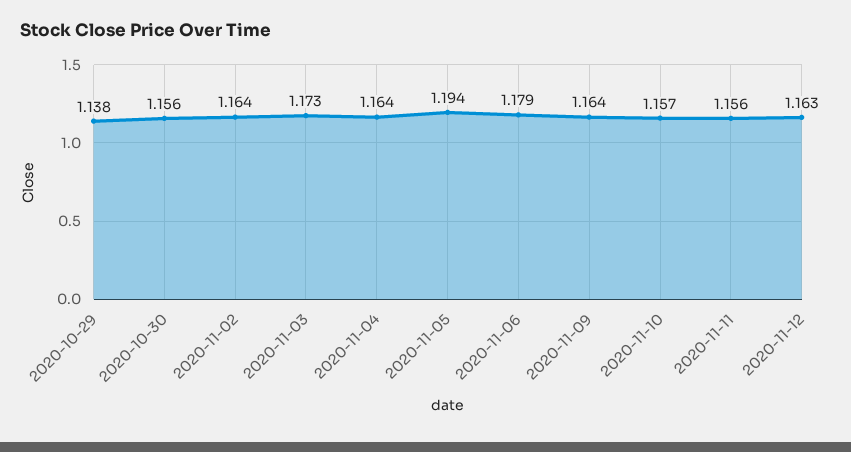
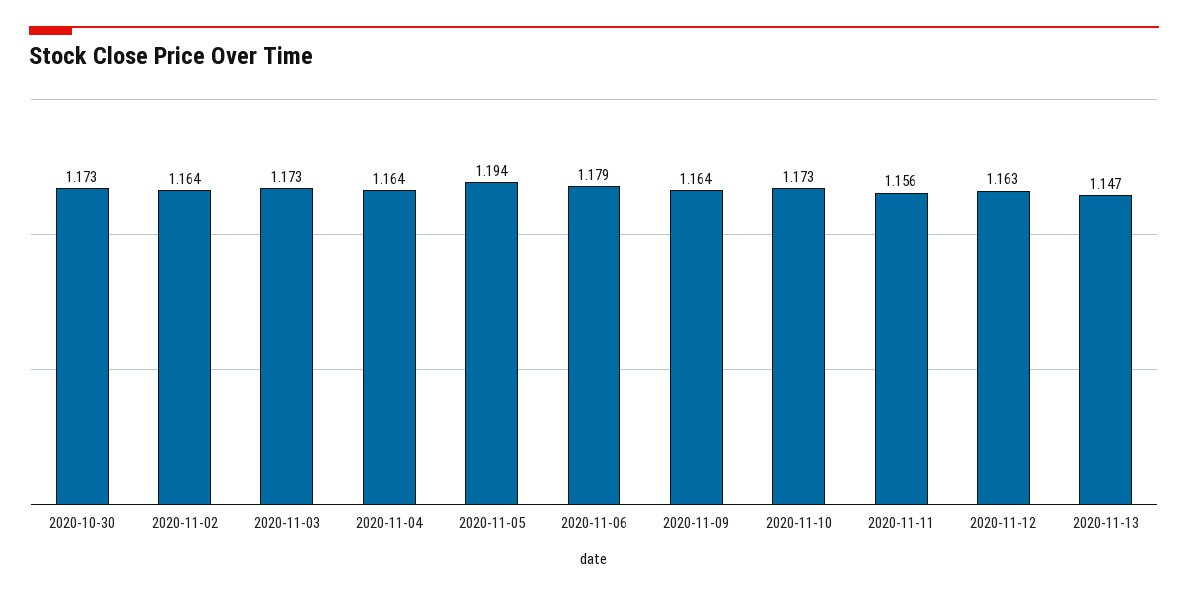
2020-10-29: 1.138 -> none
2020-10-30: 1.156 -> 1.173
2020-11-10: 1.157 -> 1.173
2020-11-13: none -> 1.147

